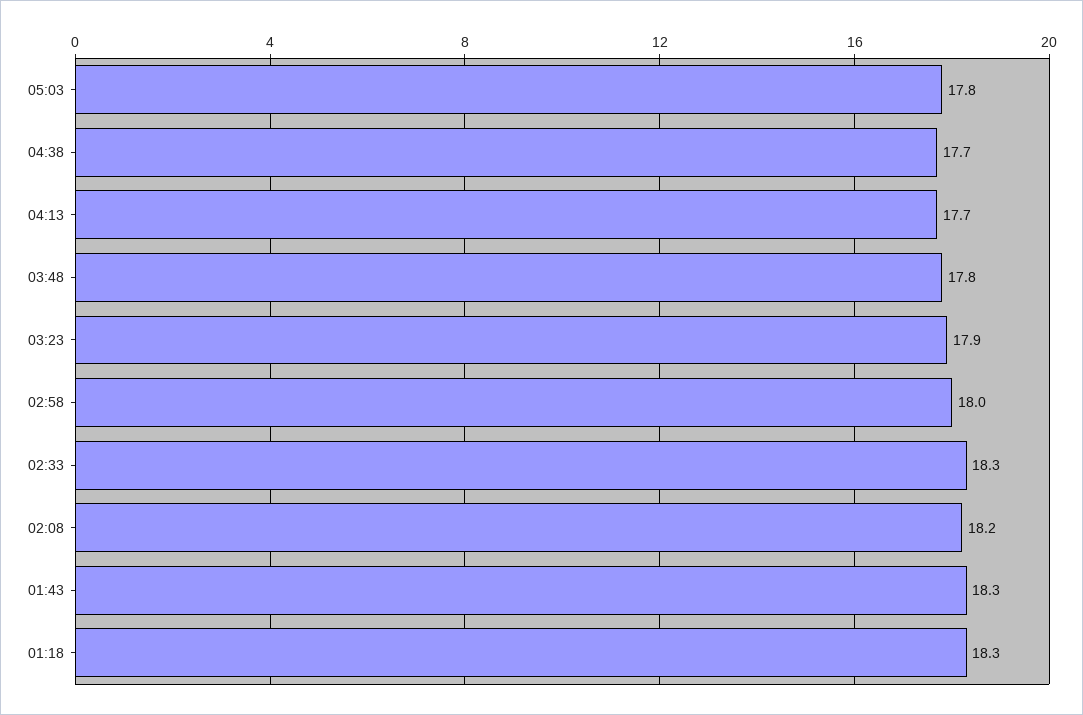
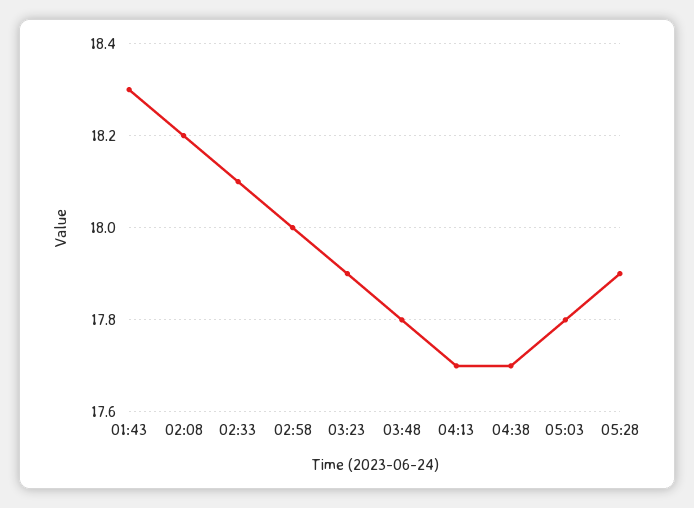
02:33: 18.3 -> 18.1
01:18: 18.3 -> none
05:28: none -> 17.9

